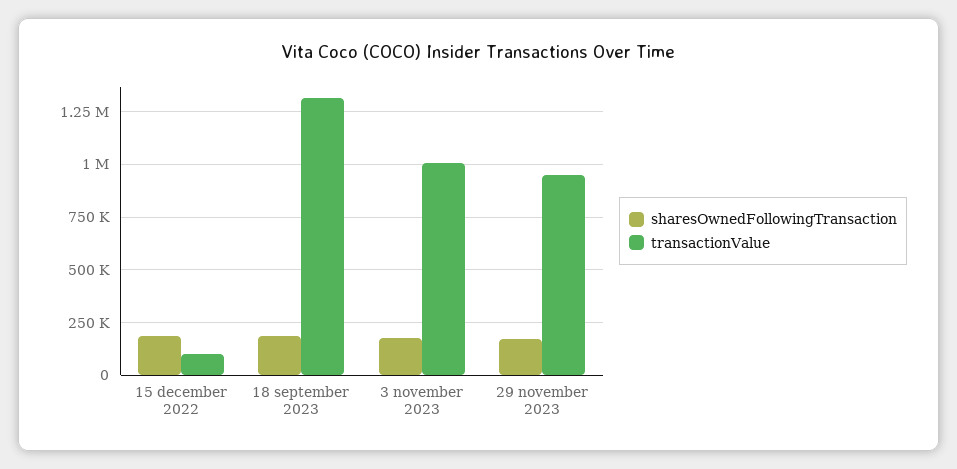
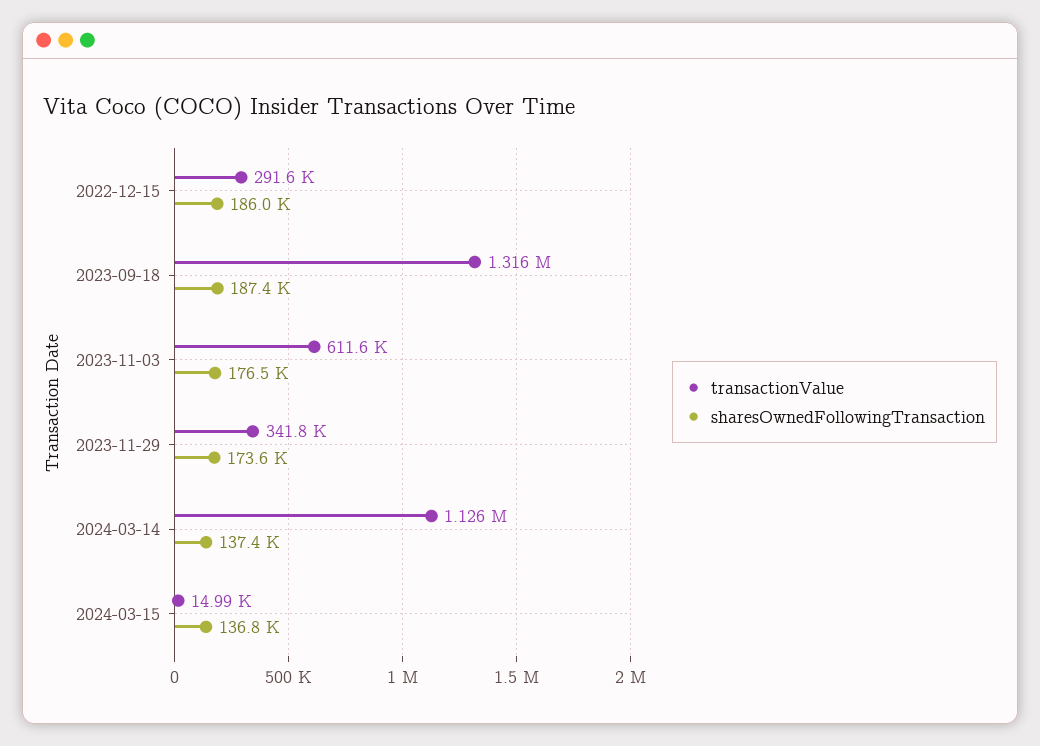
transactionValue, 15 december 2022: 100000 -> 291600
transactionValue, 3 november 2023: 1000000 -> 611600
transactionValue, 29 november 2023: 950000 -> 341800
transactionValue, 2024-03-14: none -> 1126000
sharesOwnedFollowingTransaction, 2024-03-14: none -> 137400
transactionValue, 2024-03-15: none -> 14990
sharesOwnedFollowingTransaction, 2024-03-15: none -> 136800

